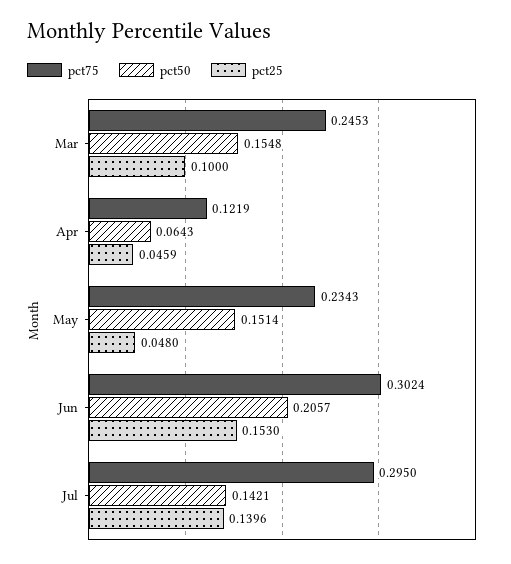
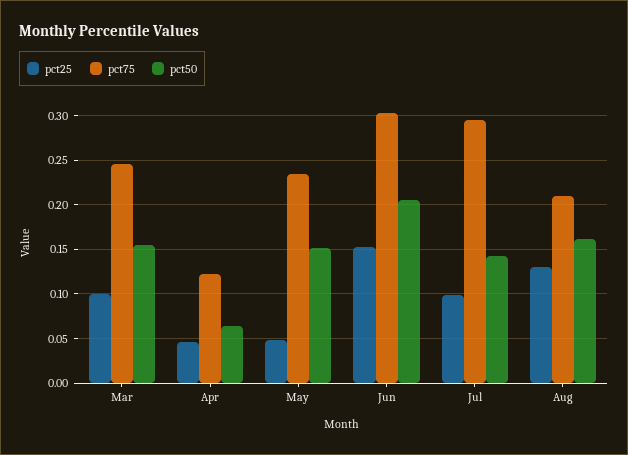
pct25, Jul: 0.1396 -> 0.1
pct25, Aug: none -> 0.13
pct75, Aug: none -> 0.21
pct50, Aug: none -> 0.16

